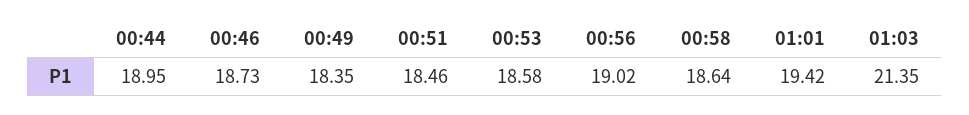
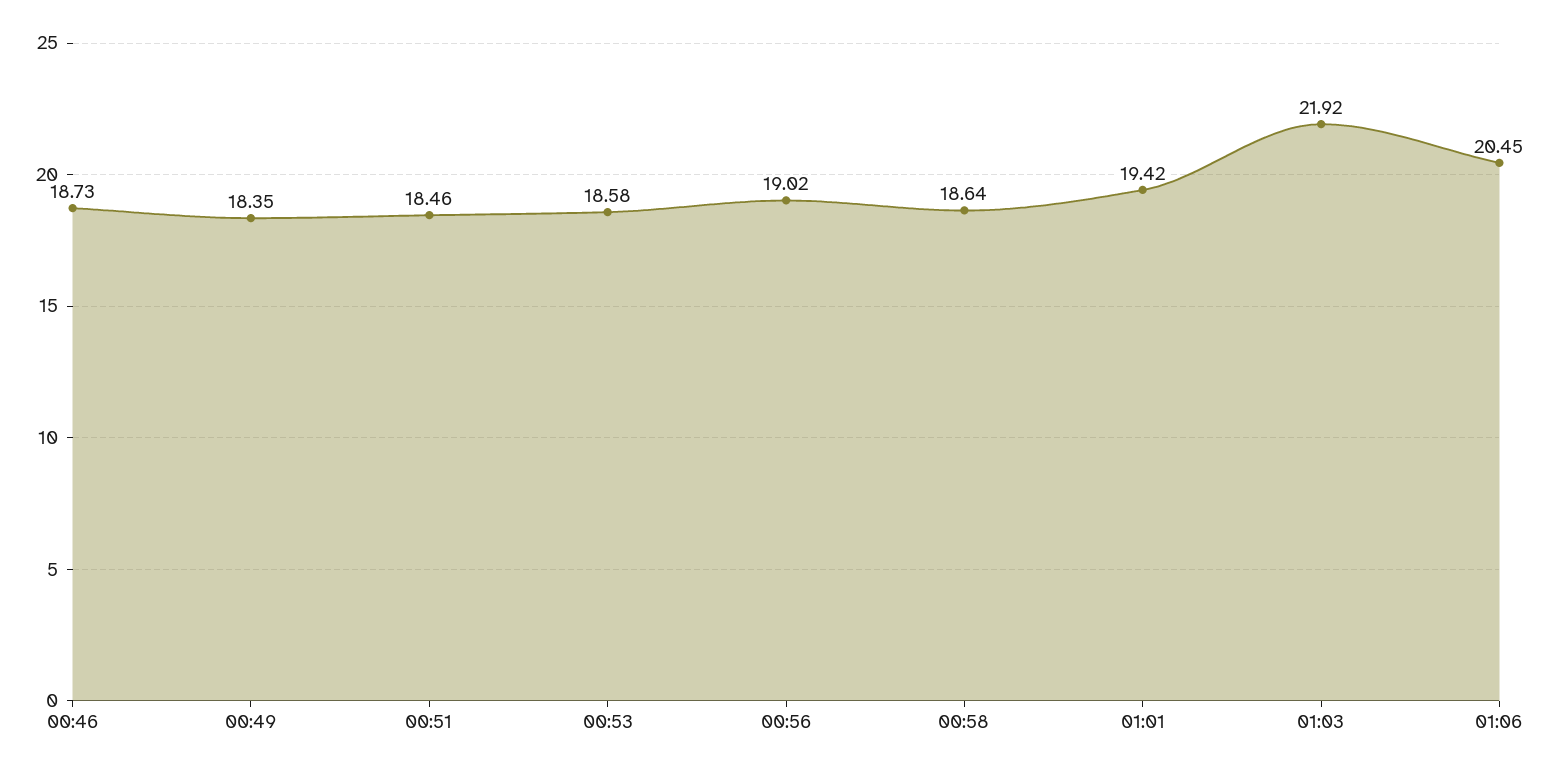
00:44: 18.95 -> none
01:03: 21.35 -> 21.92
01:06: none -> 20.45

